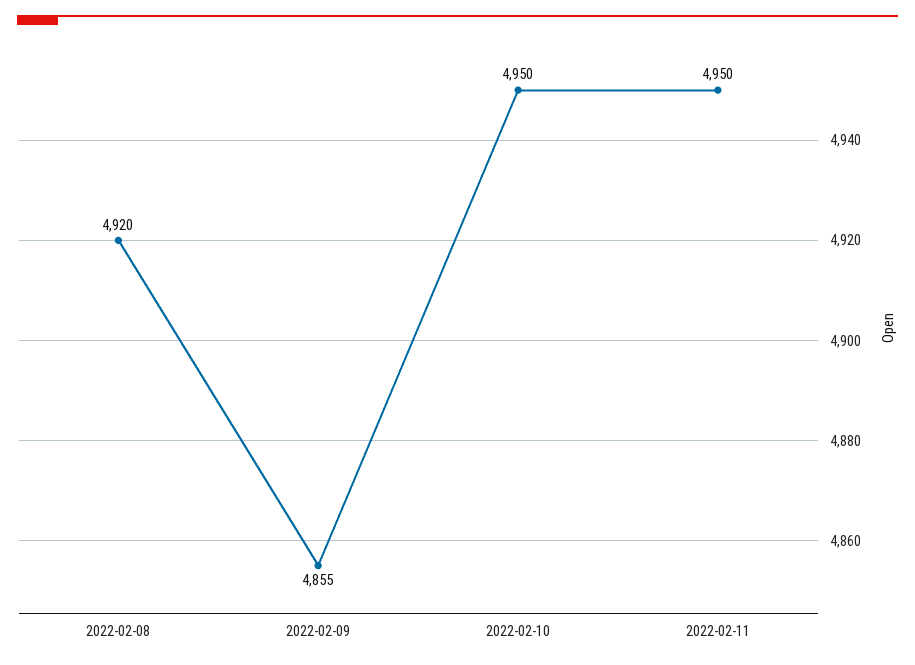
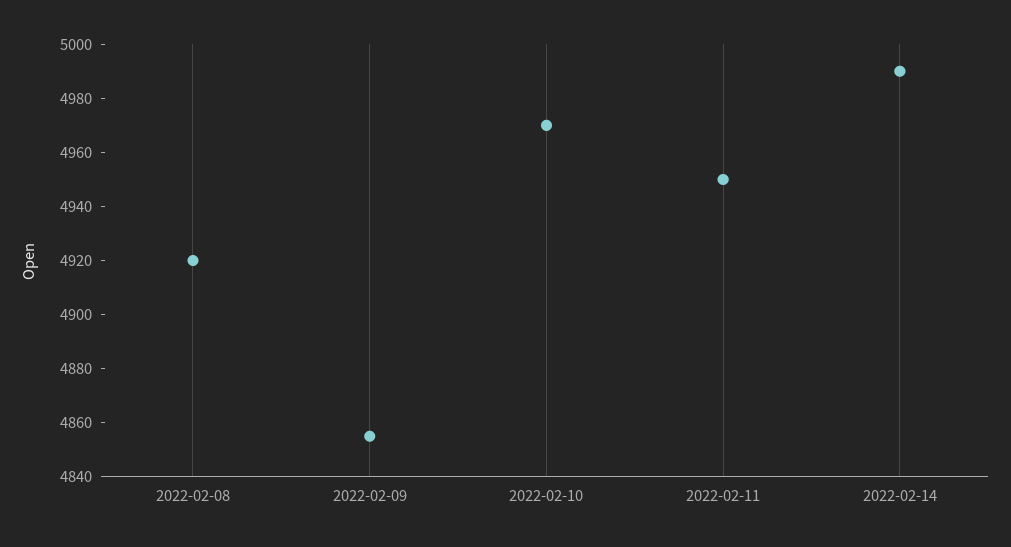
2022-02-10: 4950 -> 4970
2022-02-14: none -> 4990

